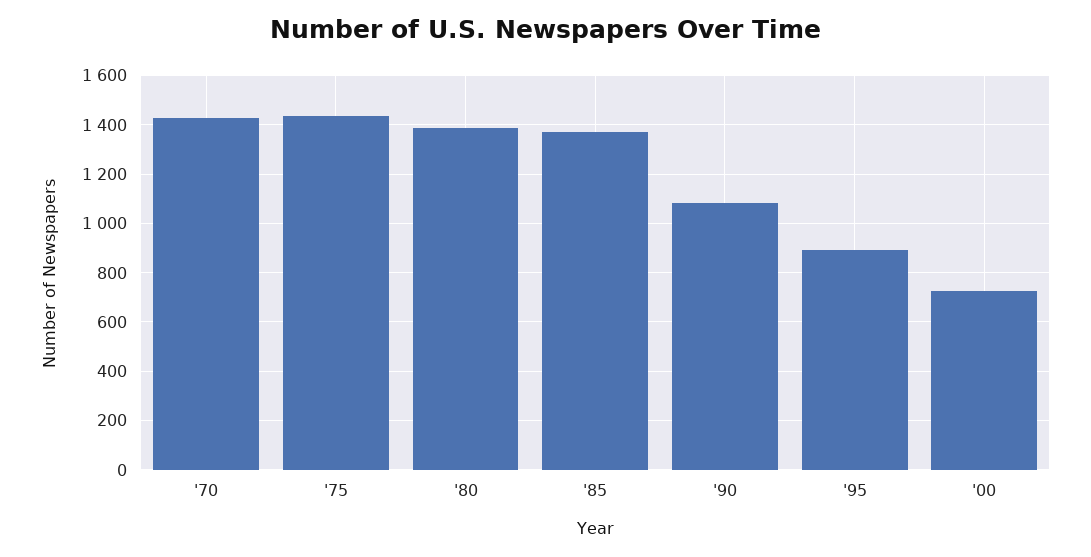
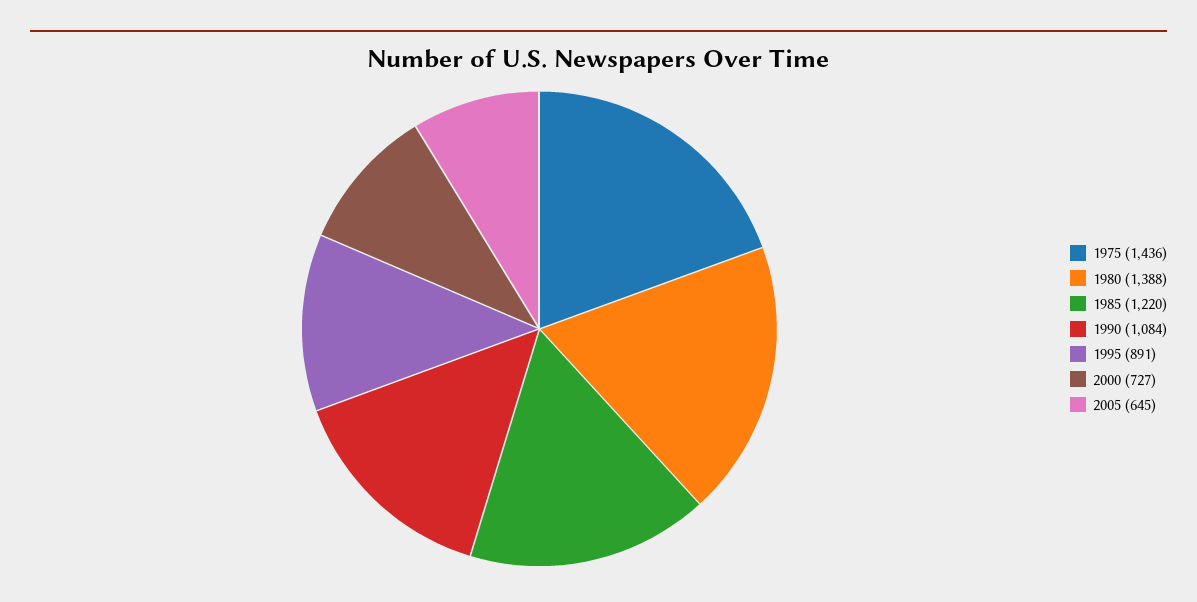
'70: 1425 -> none
'85: 1375 -> 1220
2005: none -> 645

